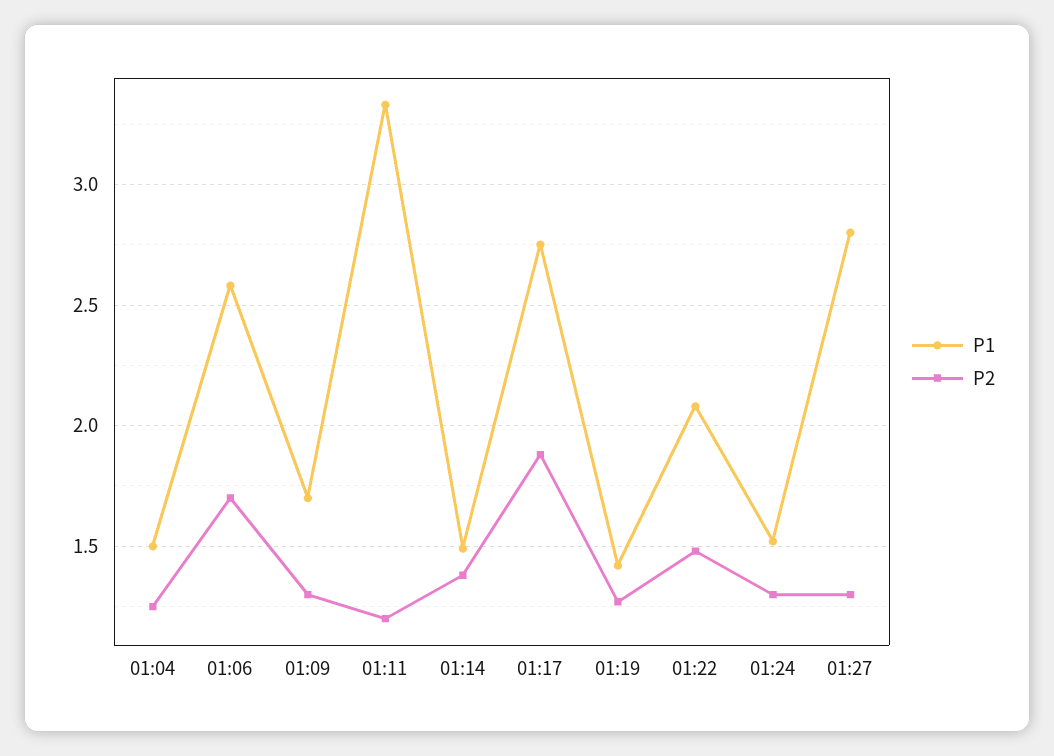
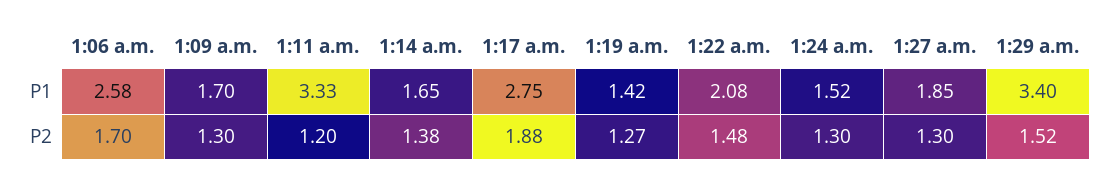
P1, 01:04: 1.5 -> none
P2, 01:04: 1.25 -> none
P1, 01:14: 1.5 -> 1.65
P1, 01:27: 2.8 -> 1.85
P1, 1:29 a.m.: none -> 3.4
P2, 1:29 a.m.: none -> 1.52

